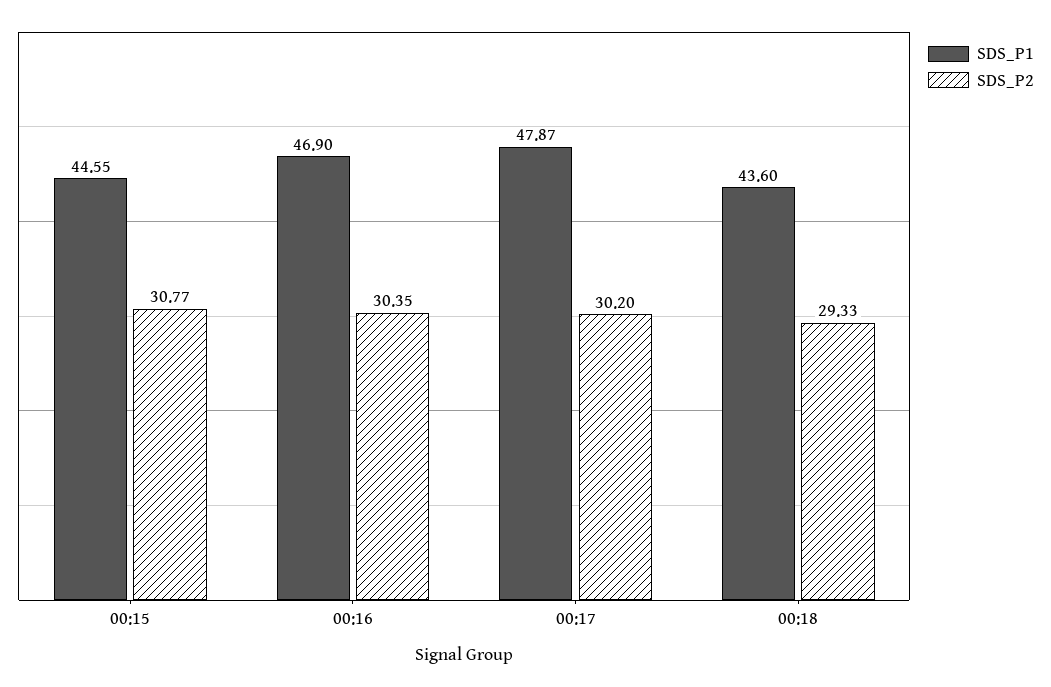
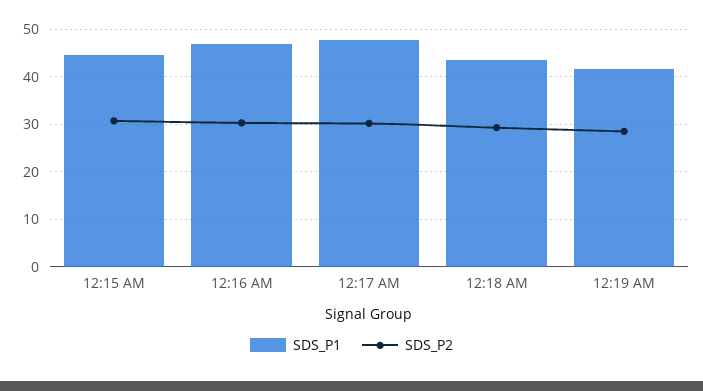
SDS_P1, 12:19 AM: none -> 42
SDS_P2, 12:19 AM: none -> 28

